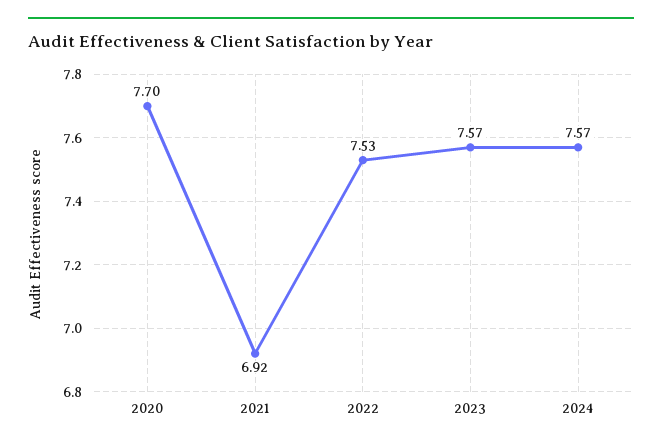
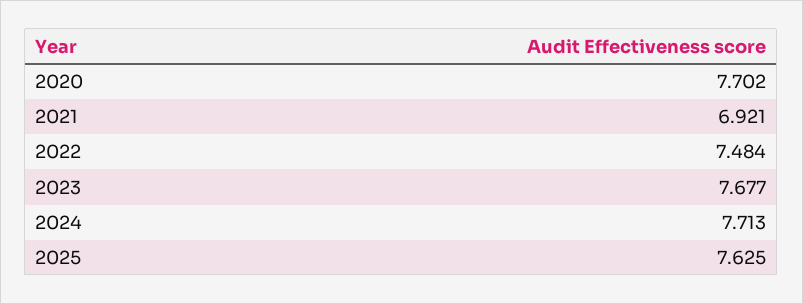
2022: 7.53 -> 7.484
2023: 7.57 -> 7.677
2024: 7.57 -> 7.713
2025: none -> 7.625

